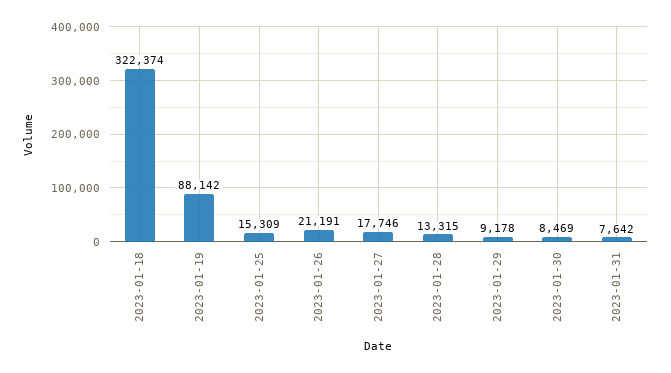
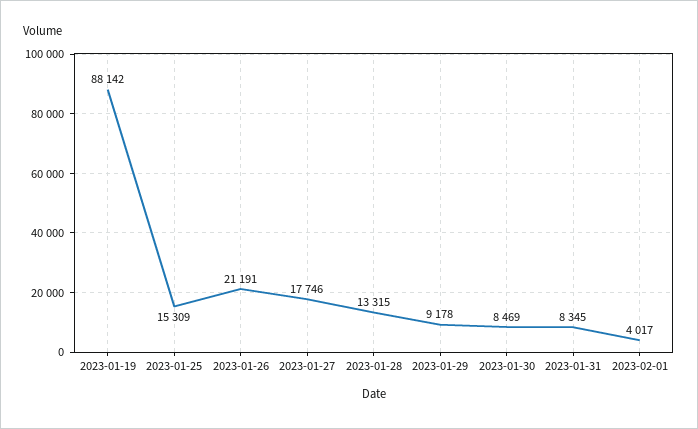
2023-01-18: 322374 -> none
2023-01-31: 7642 -> 8345
2023-02-01: none -> 4017

